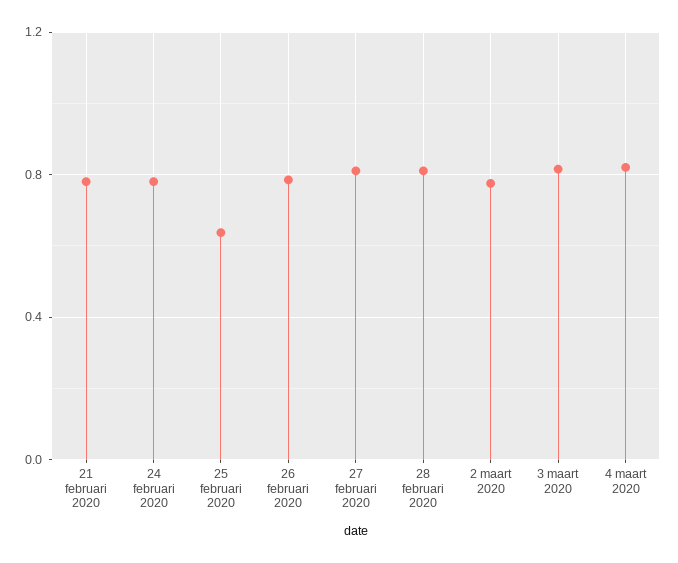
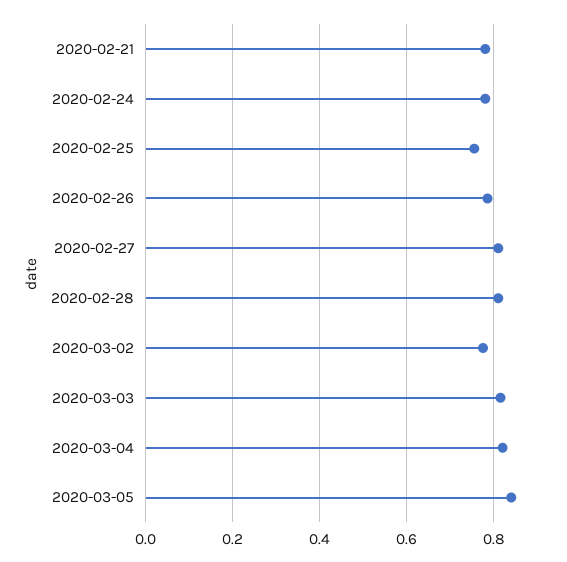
25 februari 2020: 0.65 -> 0.76
2020-03-05: none -> 0.84

